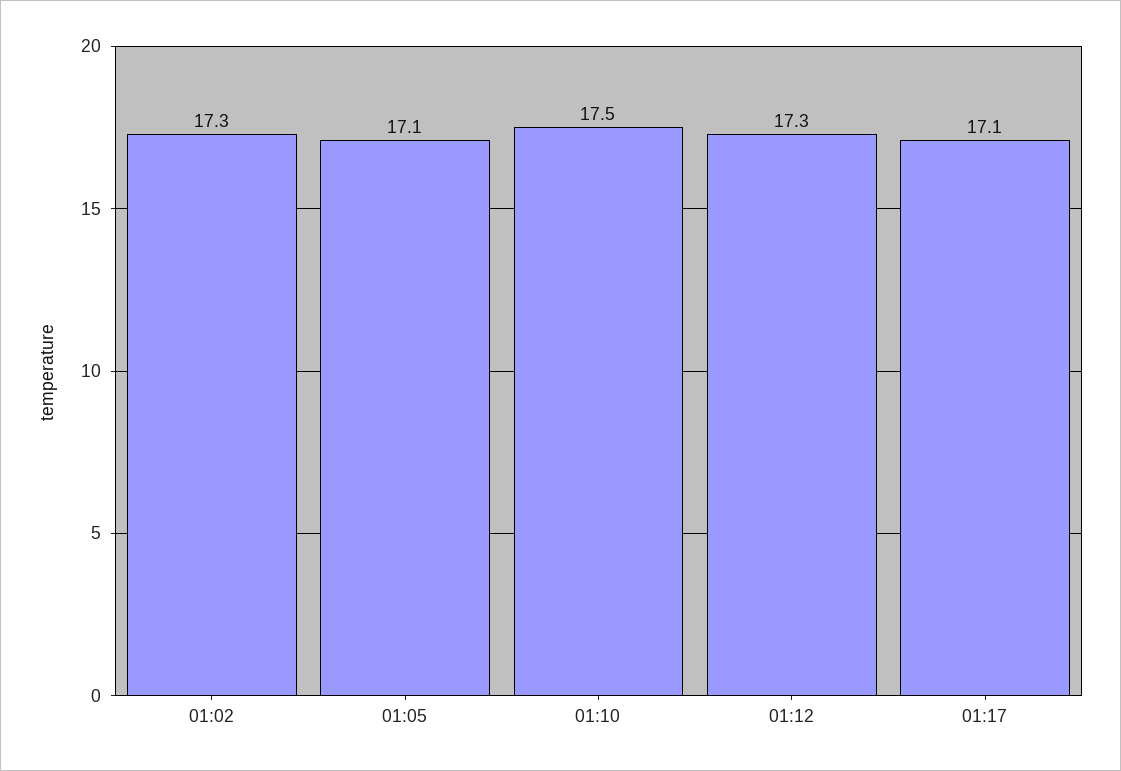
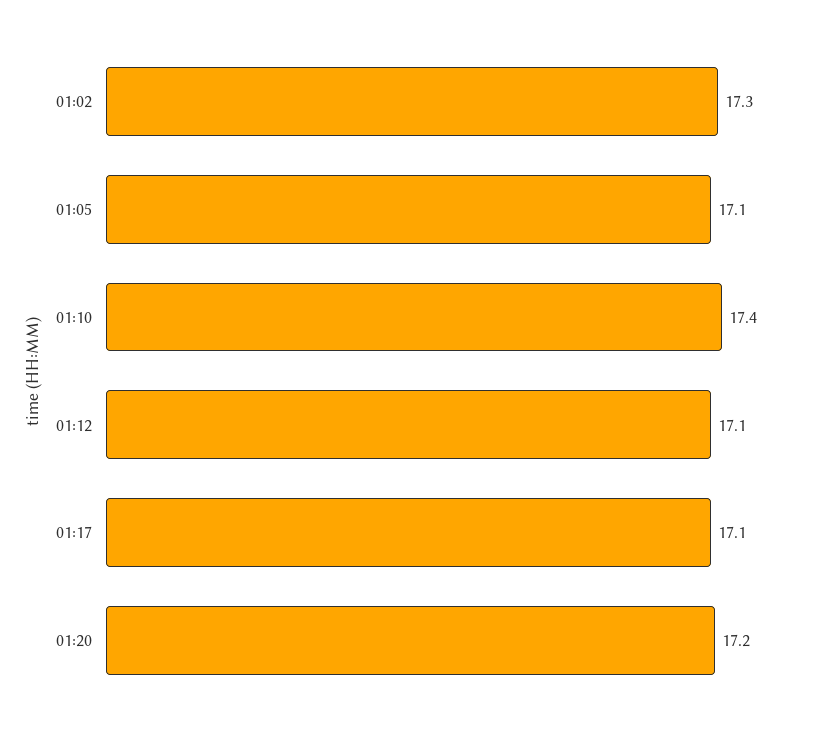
01:10: 17.5 -> 17.4
01:12: 17.3 -> 17.1
01:20: none -> 17.2

